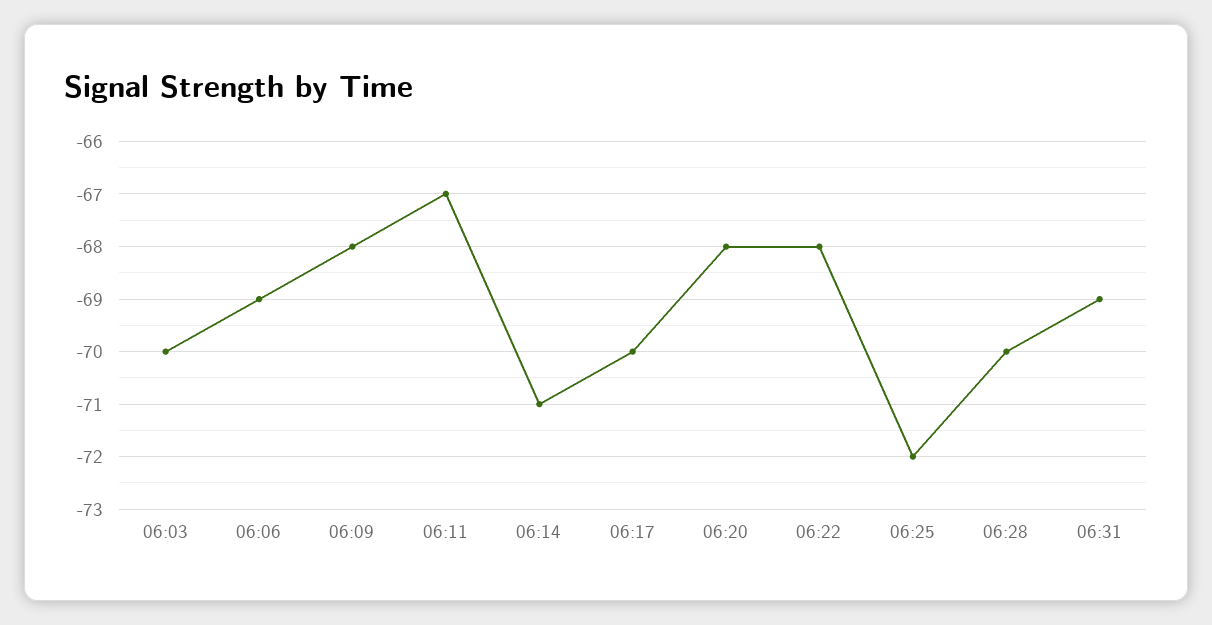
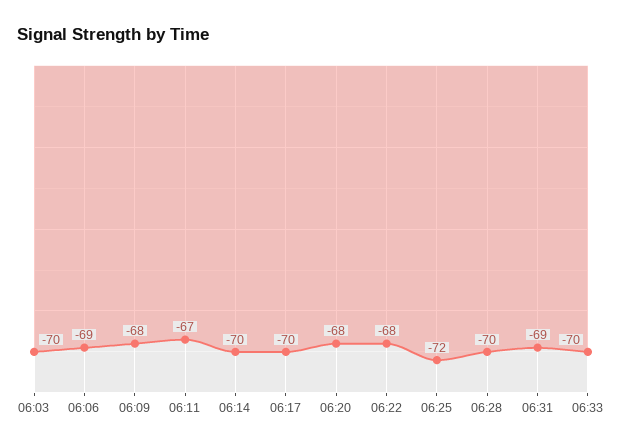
06:14: -71 -> -70
06:33: none -> -70

